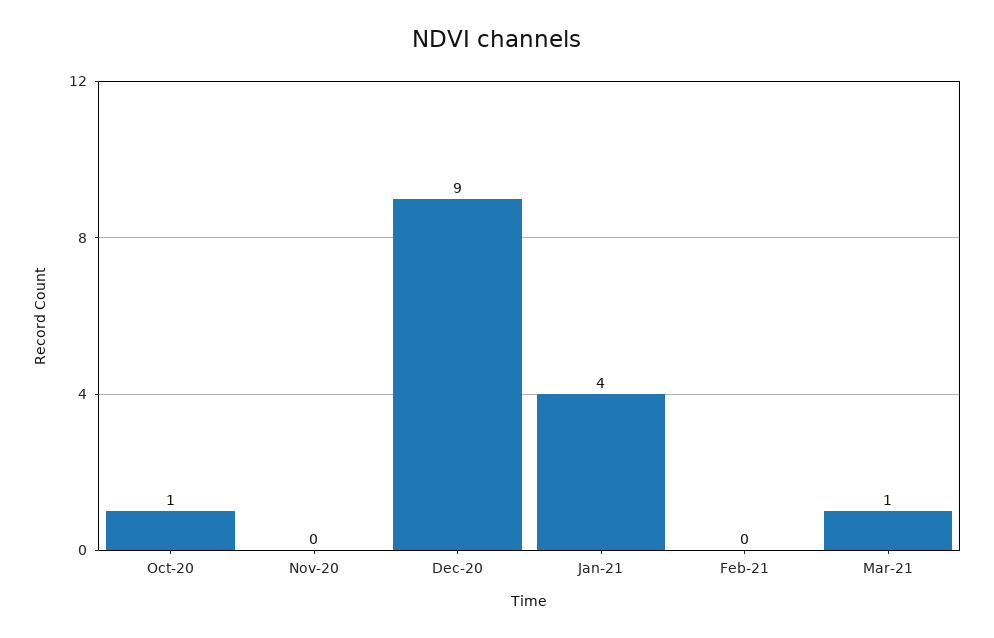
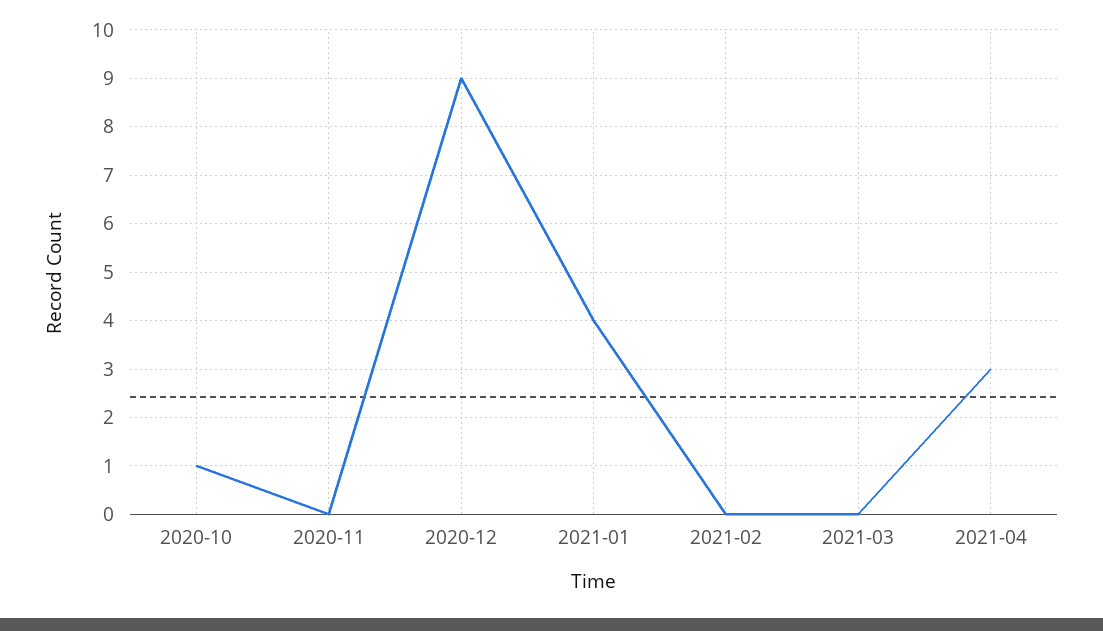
Mar-21: 1 -> 0
2021-04: none -> 3

